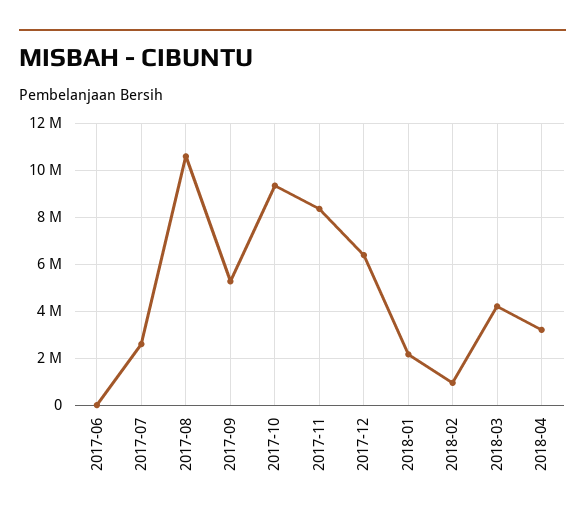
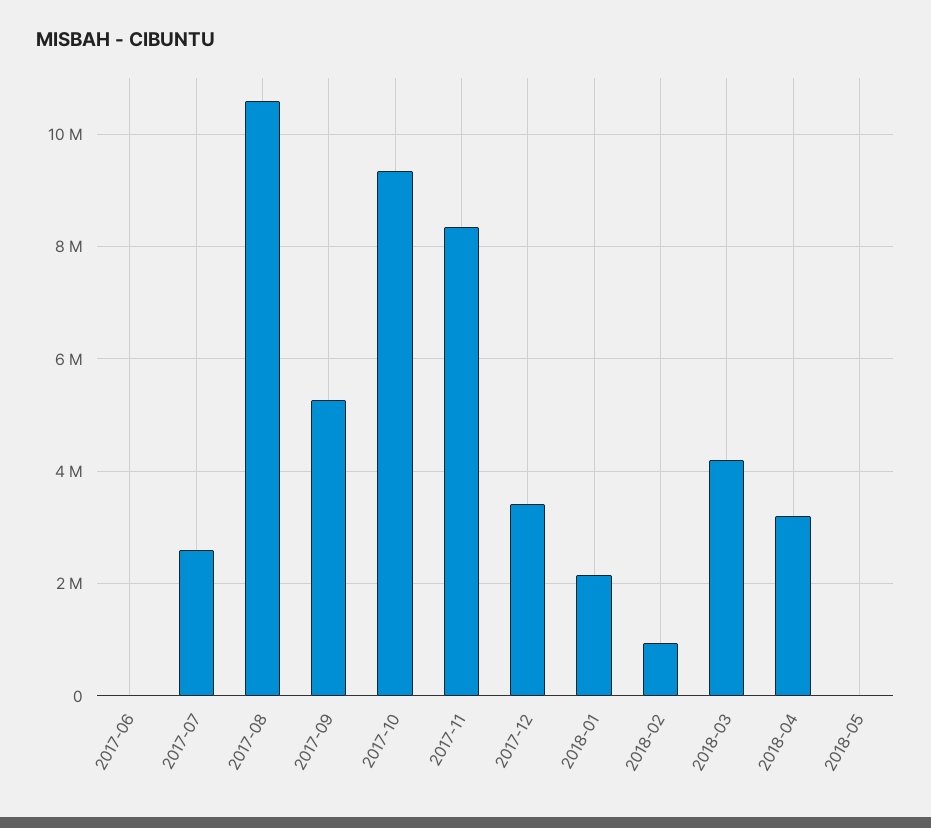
2017-12: 6500000 -> 3400000
2018-05: none -> 0

